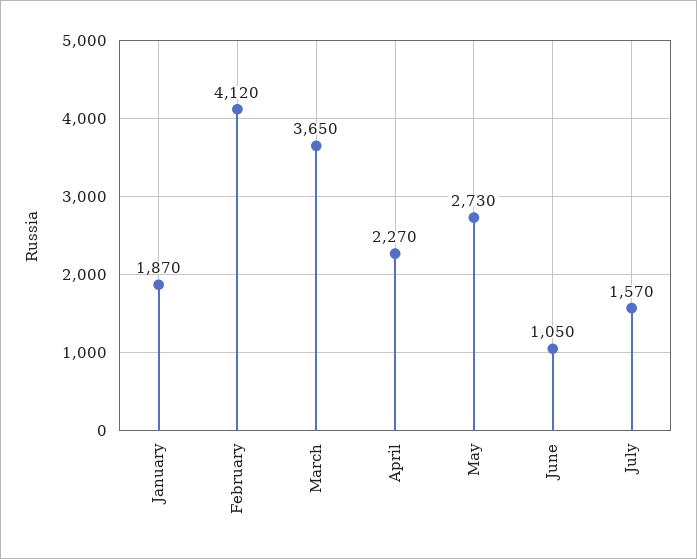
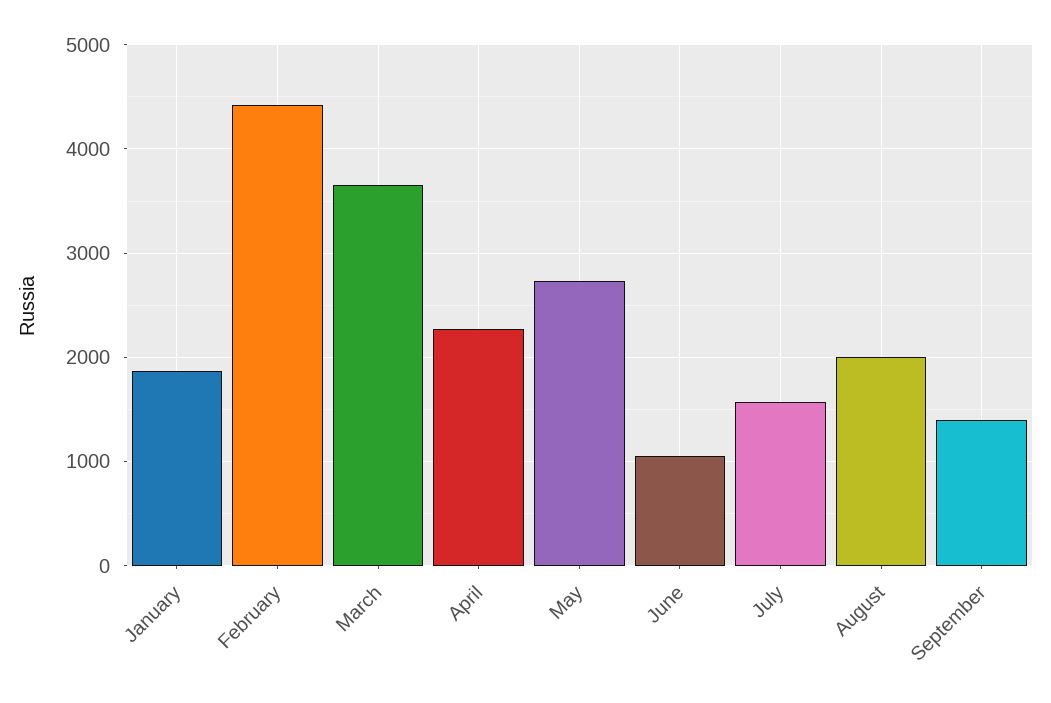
February: 4120 -> 4400
August: none -> 2000
September: none -> 1400

